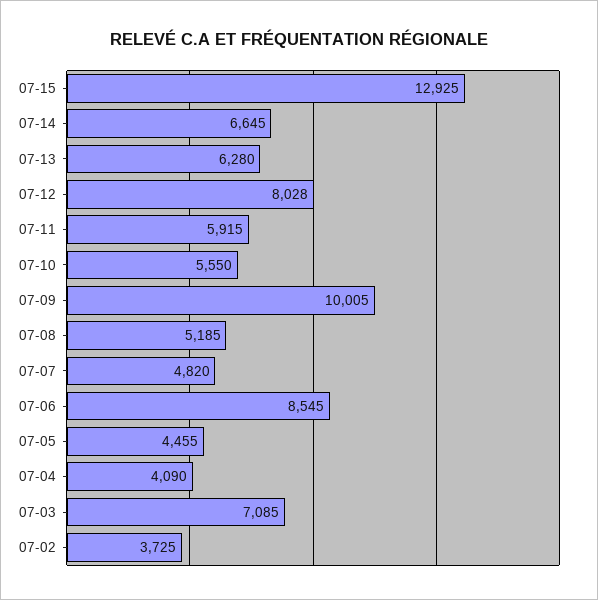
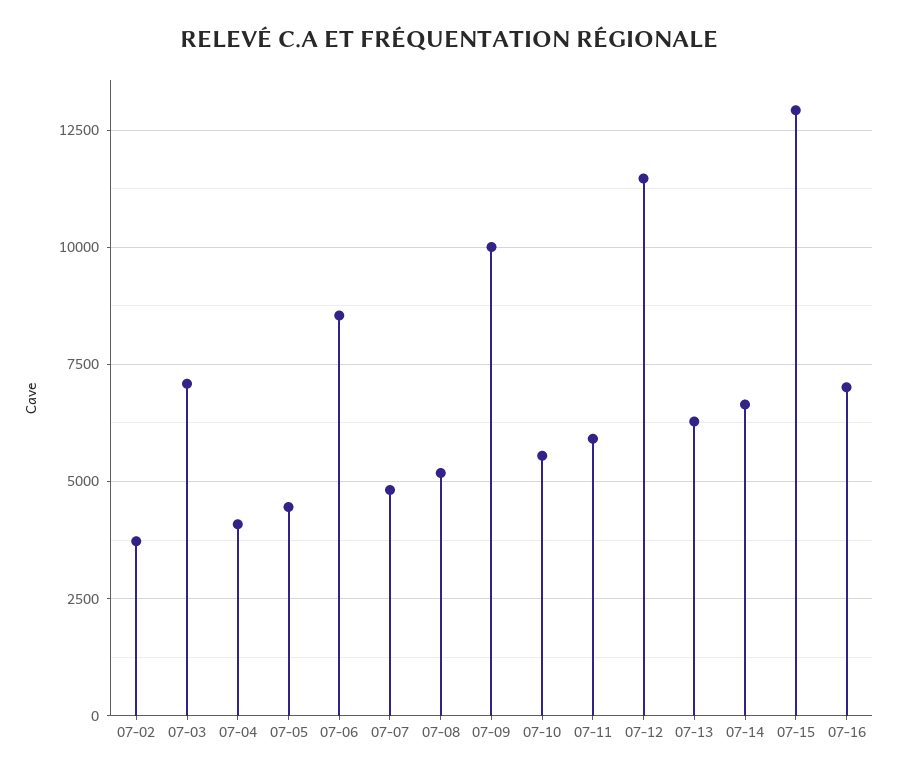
07-12: 8028 -> 11500
07-16: none -> 7000

